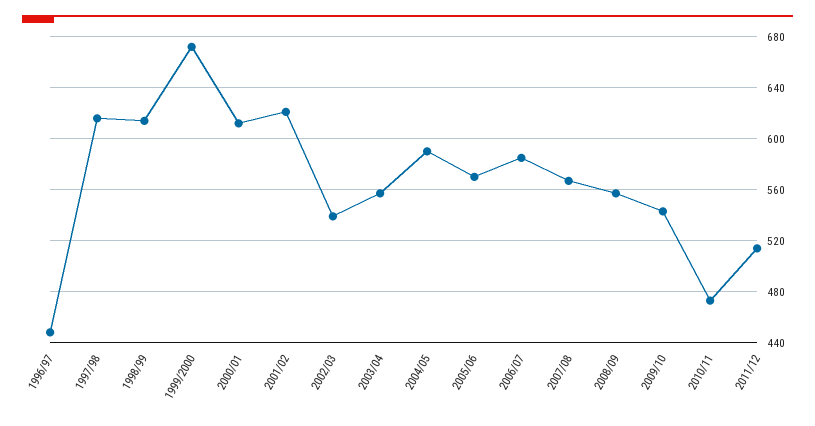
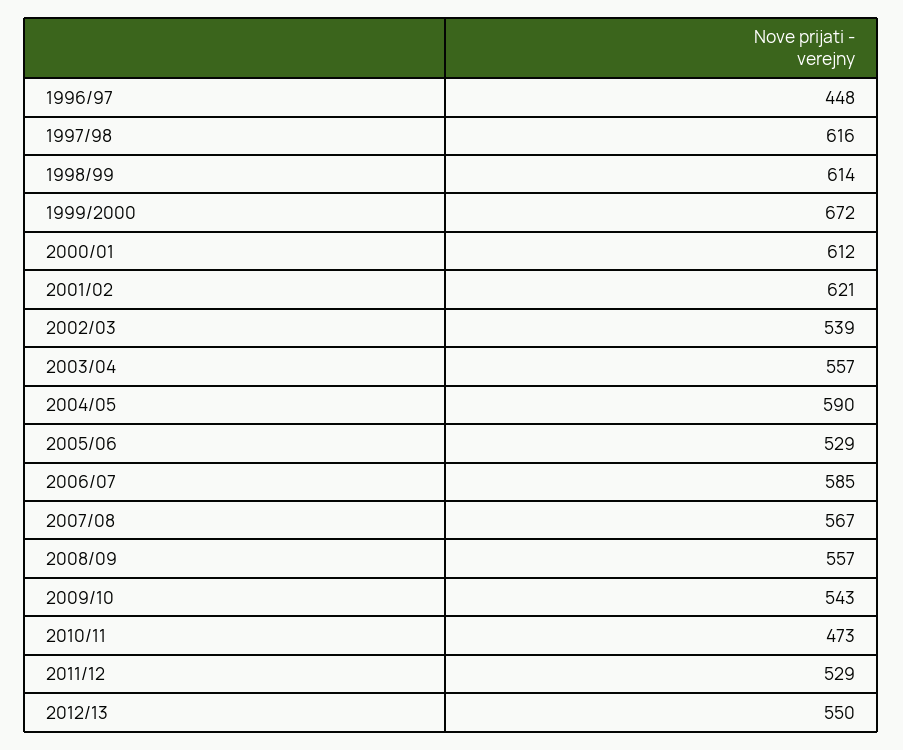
2005/06: 570 -> 529
2011/12: 515 -> 529
2012/13: none -> 550

